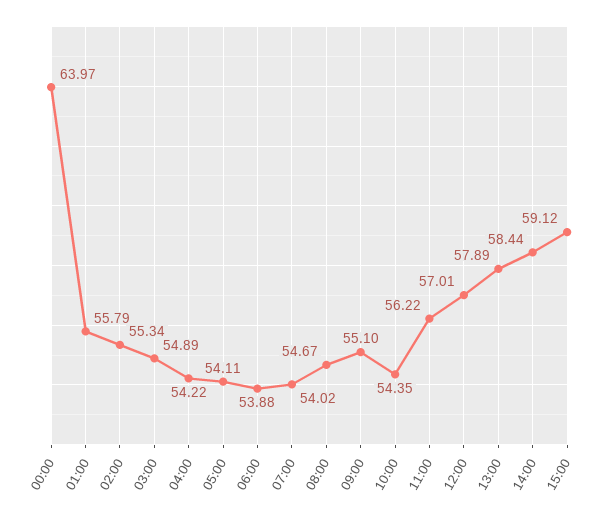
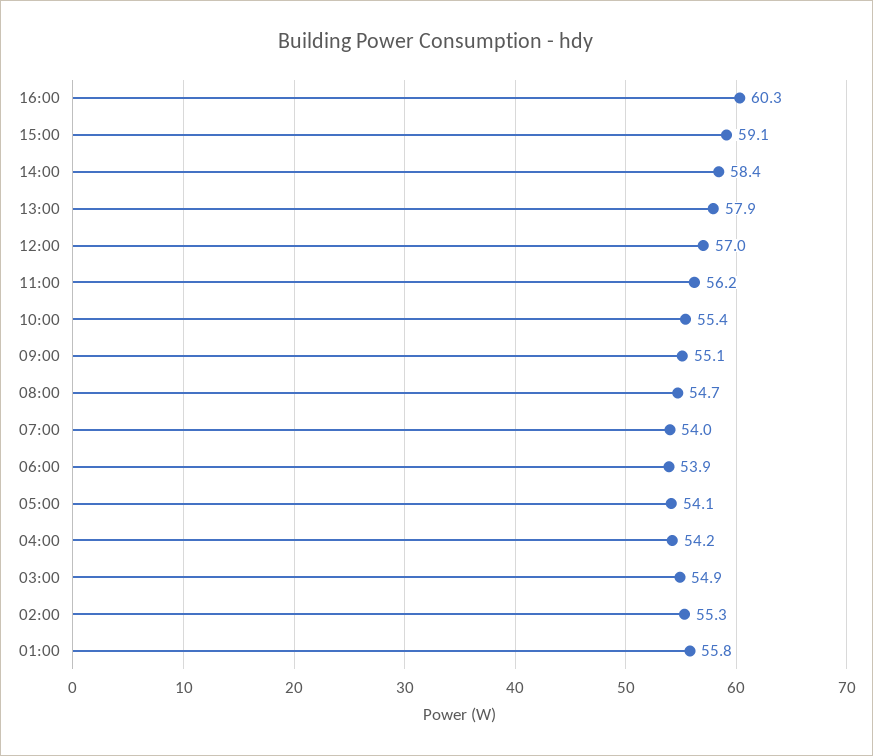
00:00: 63.97 -> none
10:00: 54.35 -> 55.4
16:00: none -> 60.3

